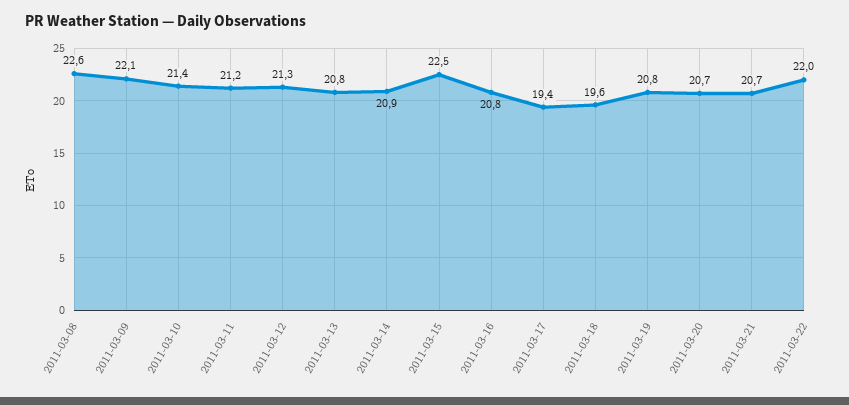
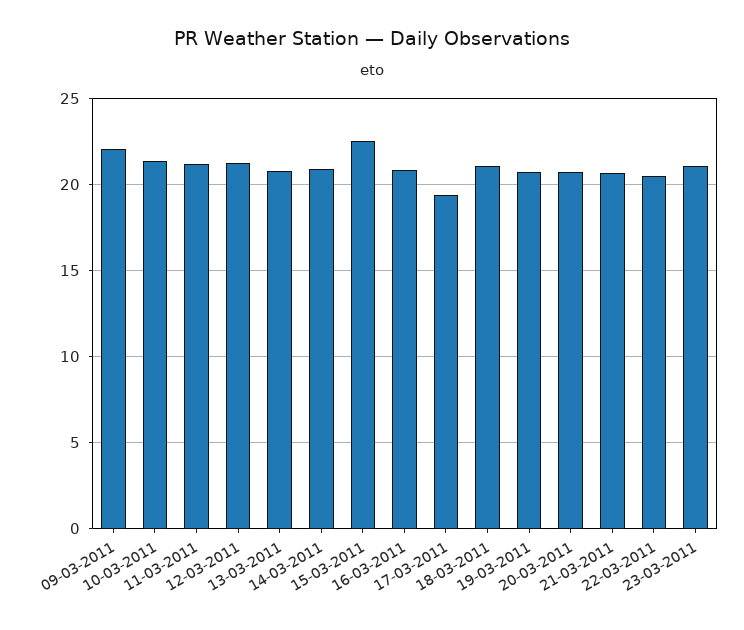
2011-03-08: 22.6 -> none
2011-03-18: 19.6 -> 21
2011-03-22: 22 -> 20.5
23-03-2011: none -> 21

